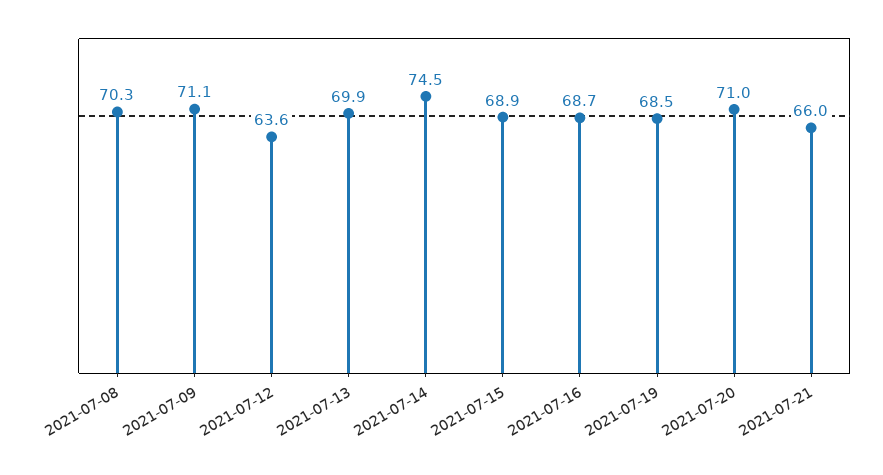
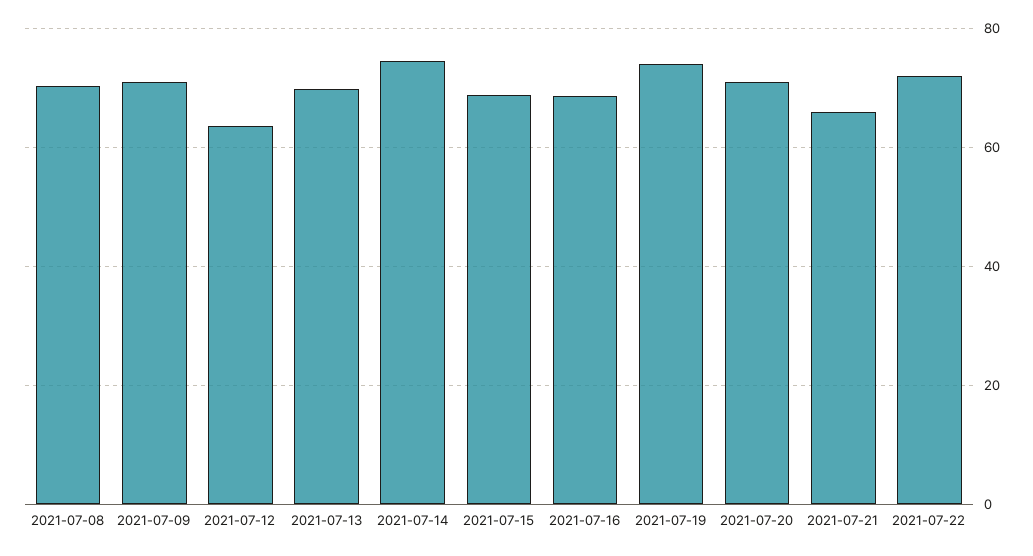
2021-07-19: 68.5 -> 74
2021-07-22: none -> 72

